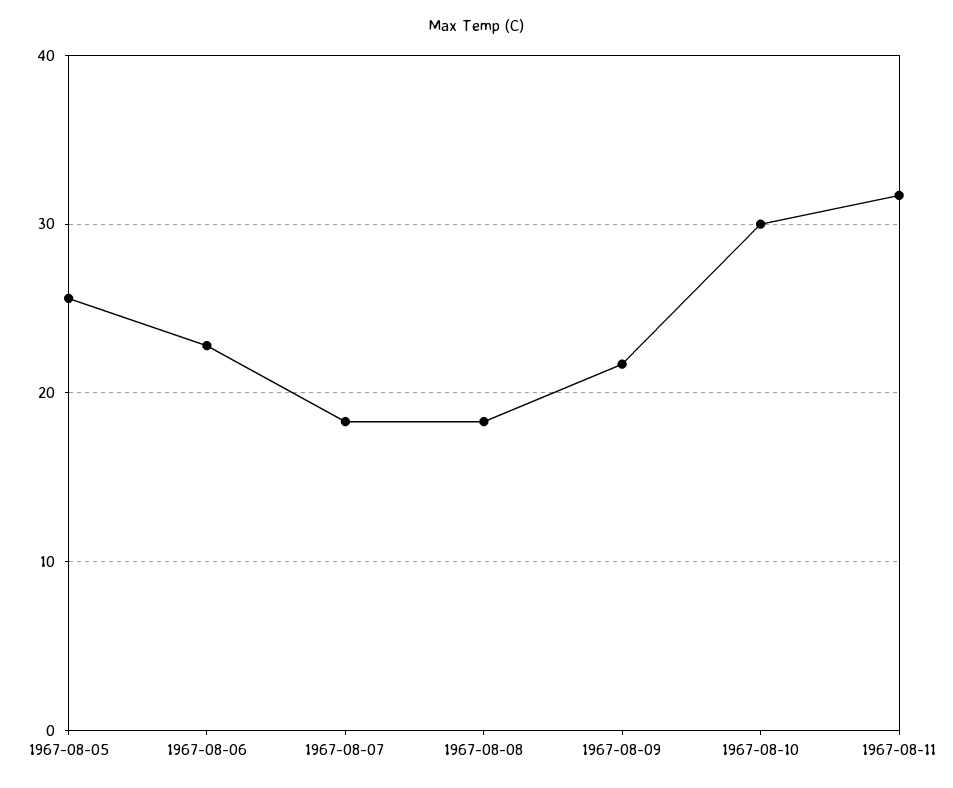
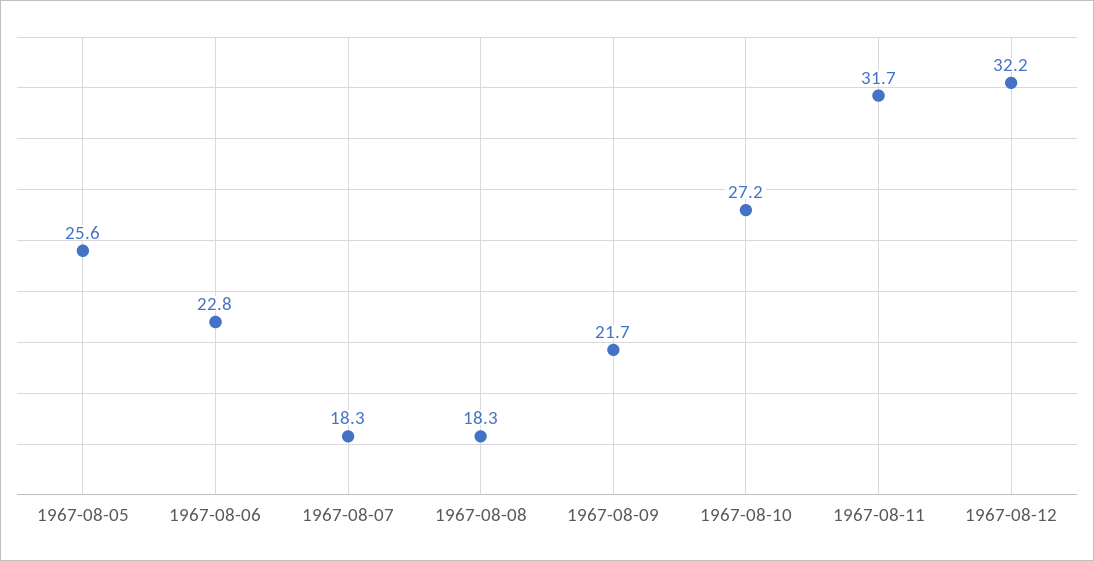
1967-08-10: 30 -> 27.2
1967-08-12: none -> 32.2

